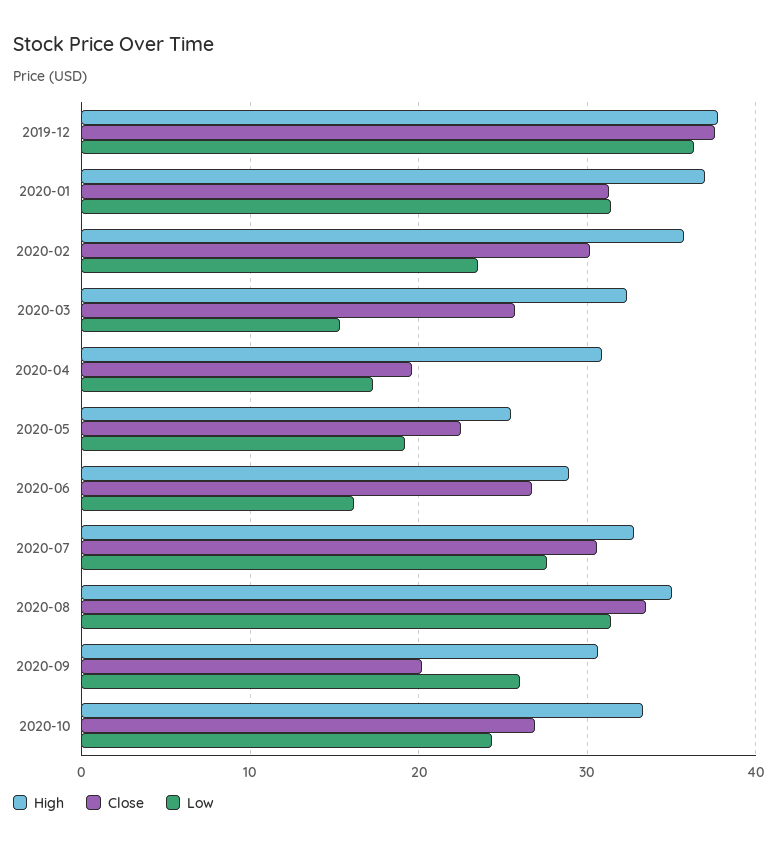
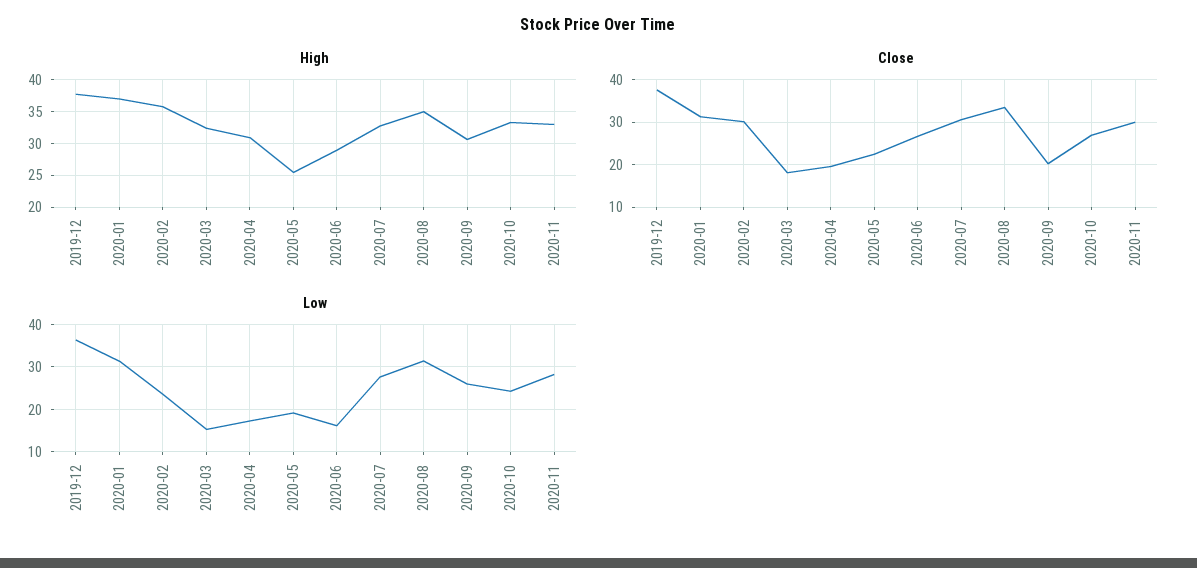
Close, 2020-03: 26 -> 18
High, 2020-11: none -> 33
Close, 2020-11: none -> 30
Low, 2020-11: none -> 28

